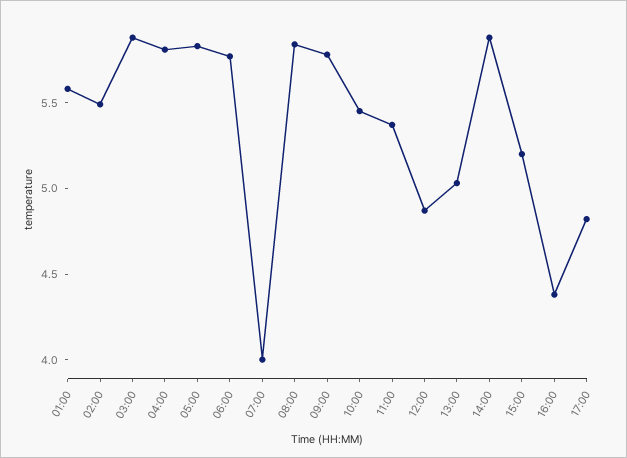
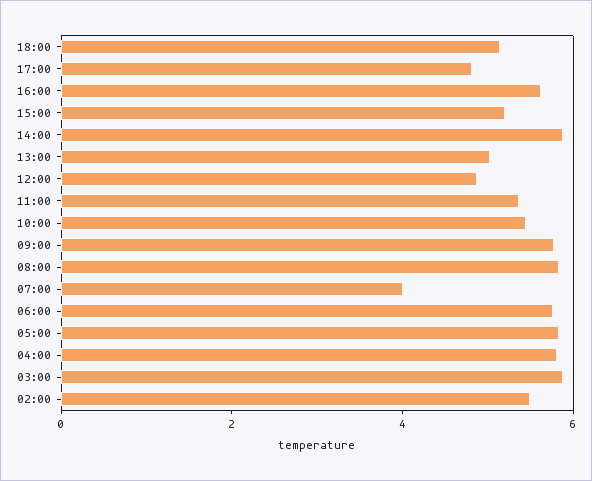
01:00: 5.6 -> none
16:00: 4.4 -> 5.5
18:00: none -> 5

